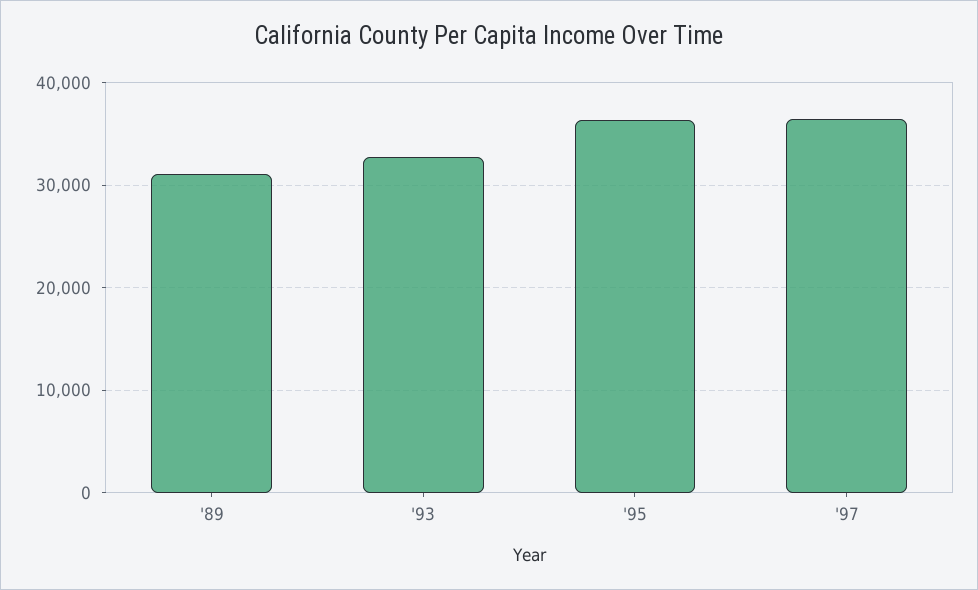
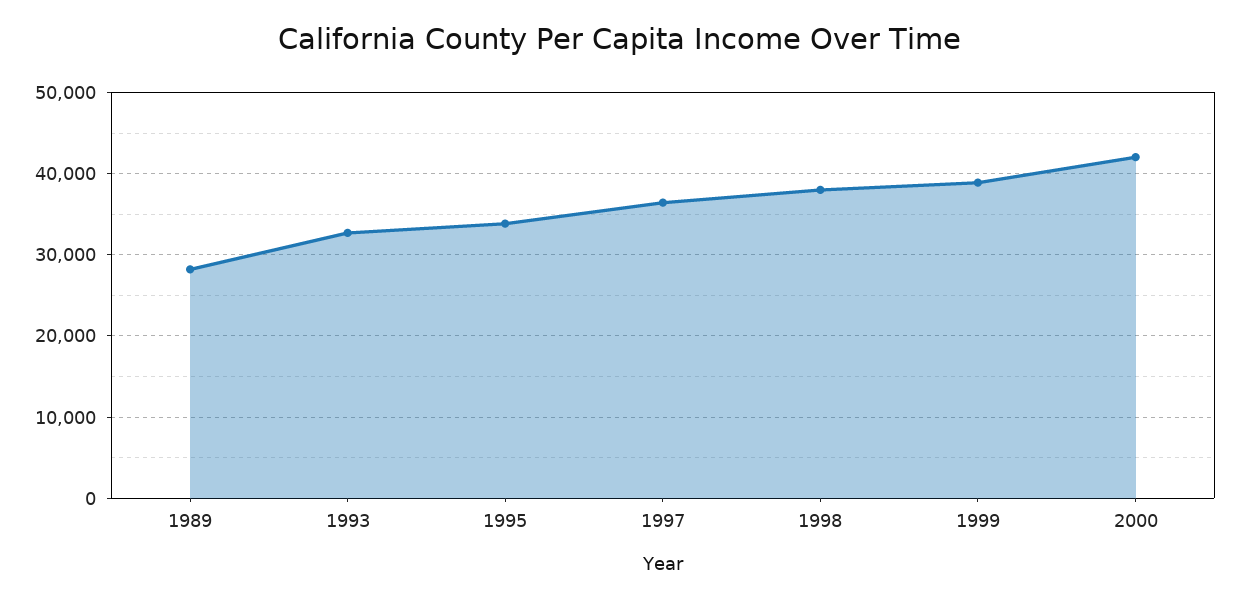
'89: 31000 -> 28000
'95: 36000 -> 34000
1998: none -> 38000
1999: none -> 39000
2000: none -> 42000

